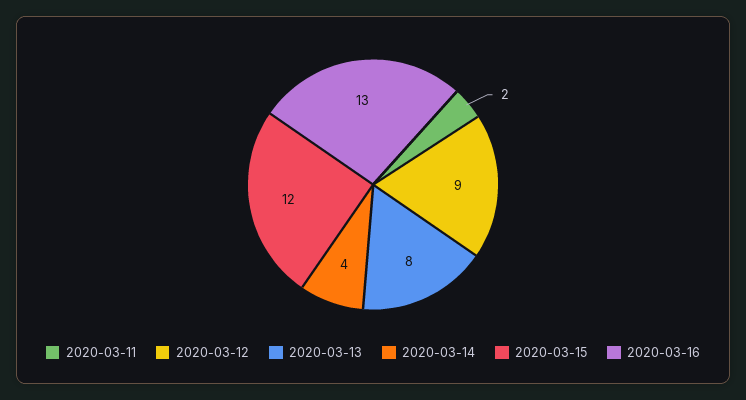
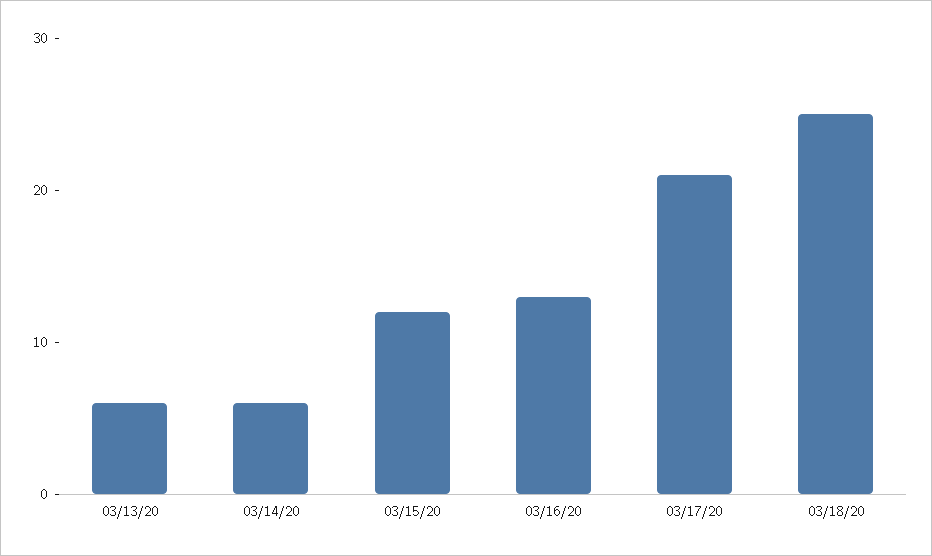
2020-03-11: 2 -> none
2020-03-12: 9 -> none
2020-03-13: 8 -> 6
2020-03-14: 4 -> 6
03/17/20: none -> 21
03/18/20: none -> 25

